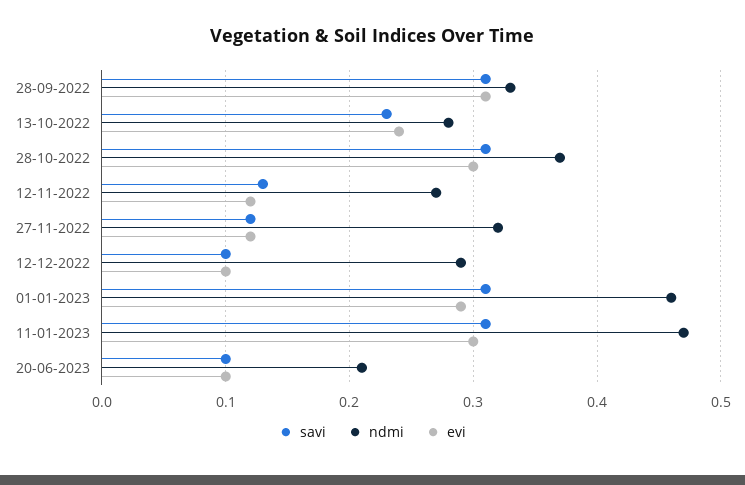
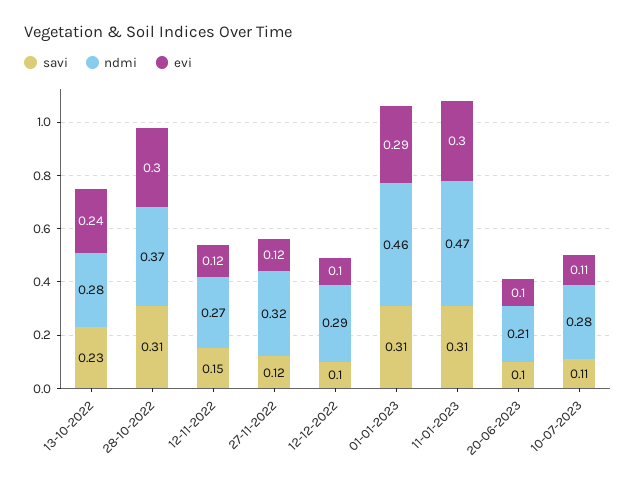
savi, 28-09-2022: 0.31 -> none
ndmi, 28-09-2022: 0.33 -> none
evi, 28-09-2022: 0.31 -> none
savi, 12-11-2022: 0.13 -> 0.15
savi, 10-07-2023: none -> 0.11
ndmi, 10-07-2023: none -> 0.28
evi, 10-07-2023: none -> 0.11

